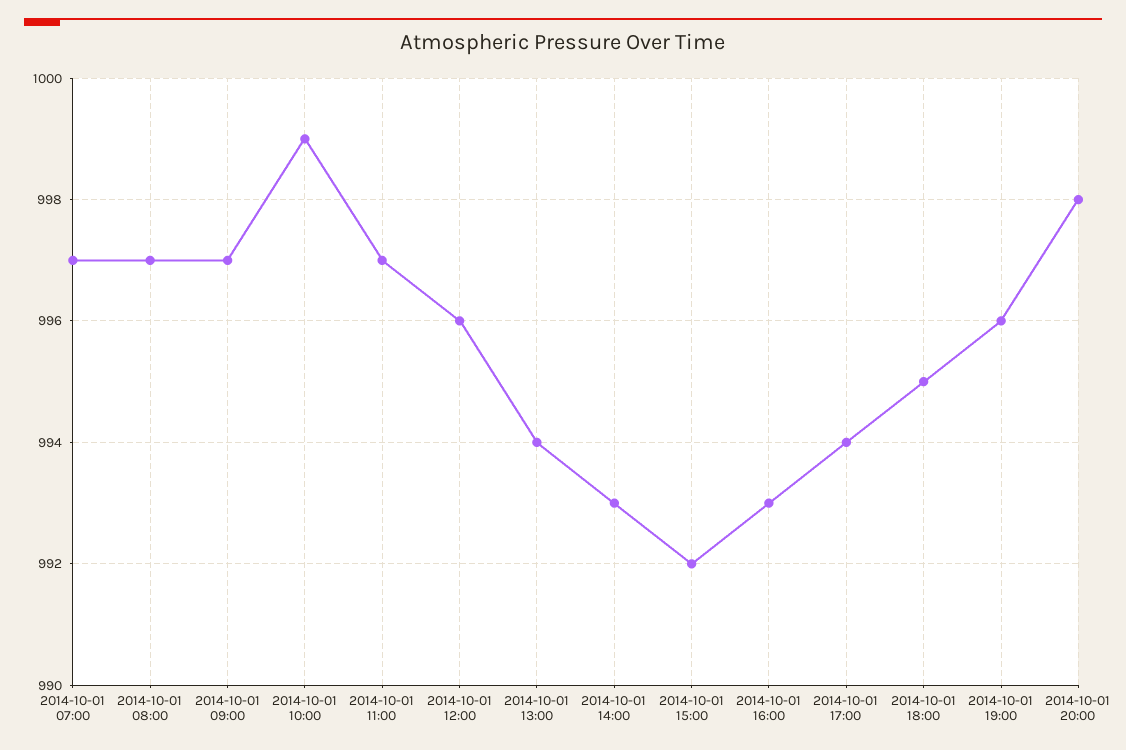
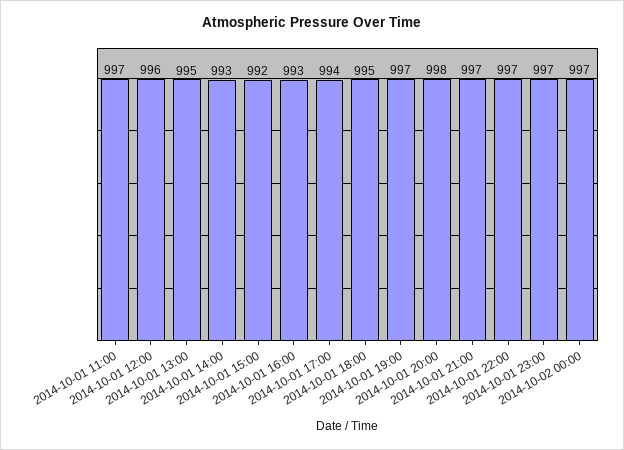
2014-10-01 07:00: 997 -> none
2014-10-01 08:00: 997 -> none
2014-10-01 09:00: 997 -> none
2014-10-01 10:00: 999 -> none
2014-10-01 13:00: 994 -> 995
2014-10-01 19:00: 996 -> 997
2014-10-01 21:00: none -> 997
2014-10-01 22:00: none -> 997
2014-10-01 23:00: none -> 997
2014-10-02 00:00: none -> 997

